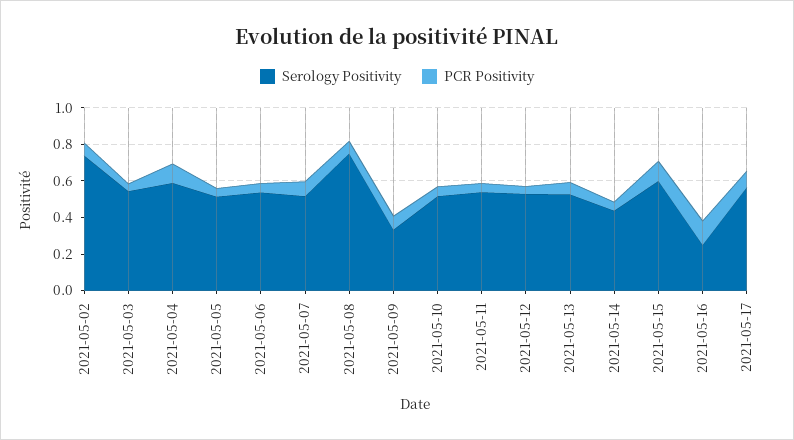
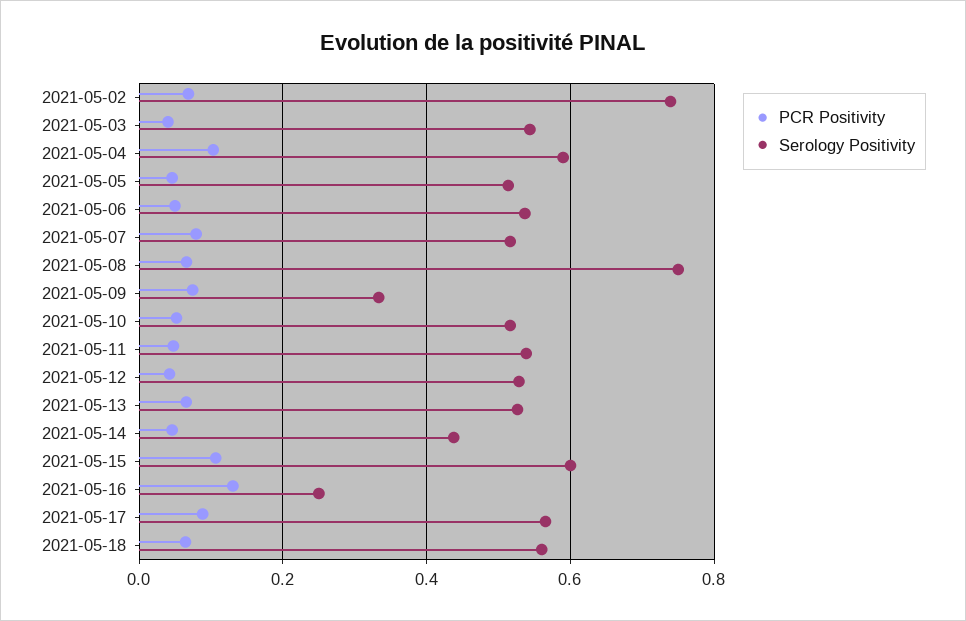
PCR Positivity, 2021-05-18: none -> 0.06
Serology Positivity, 2021-05-18: none -> 0.56

